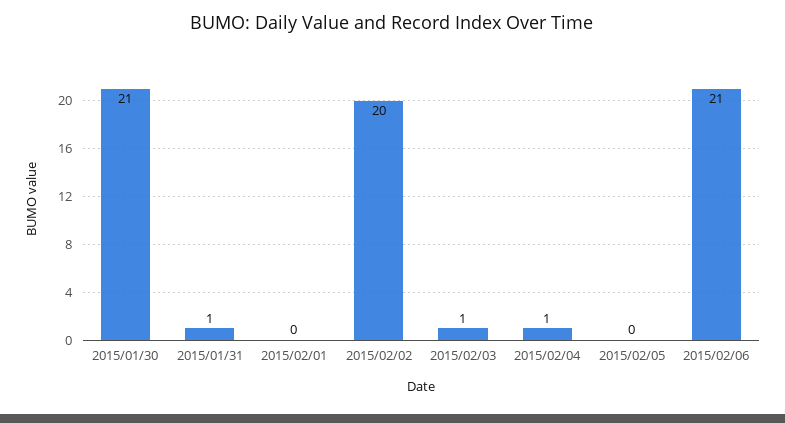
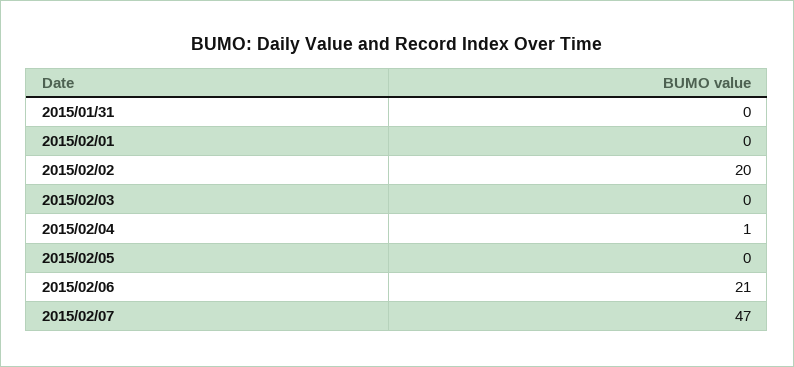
2015/01/30: 21 -> none
2015/01/31: 1 -> 0
2015/02/03: 1 -> 0
2015/02/07: none -> 47

